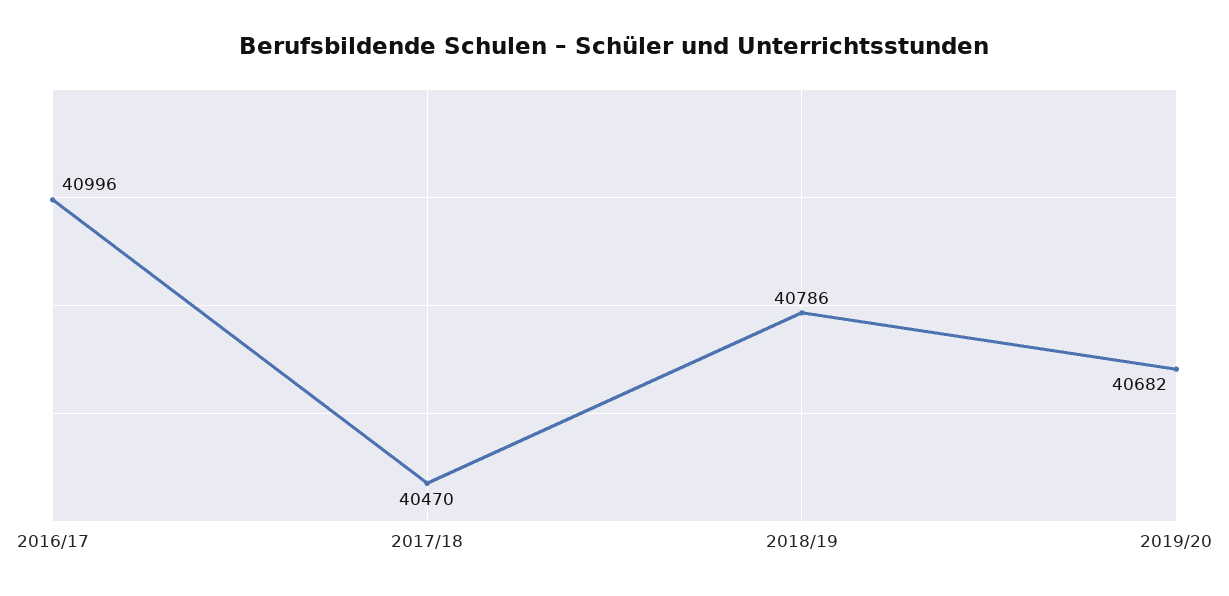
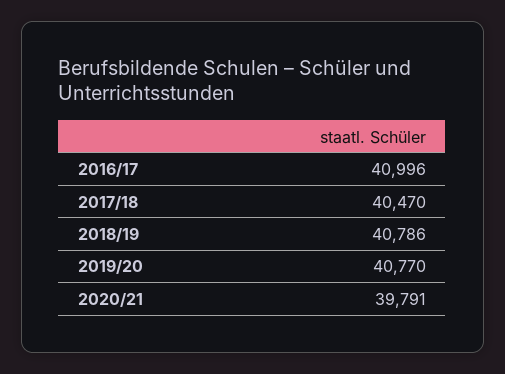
2019/20: 40682 -> 40770
2020/21: none -> 39791

